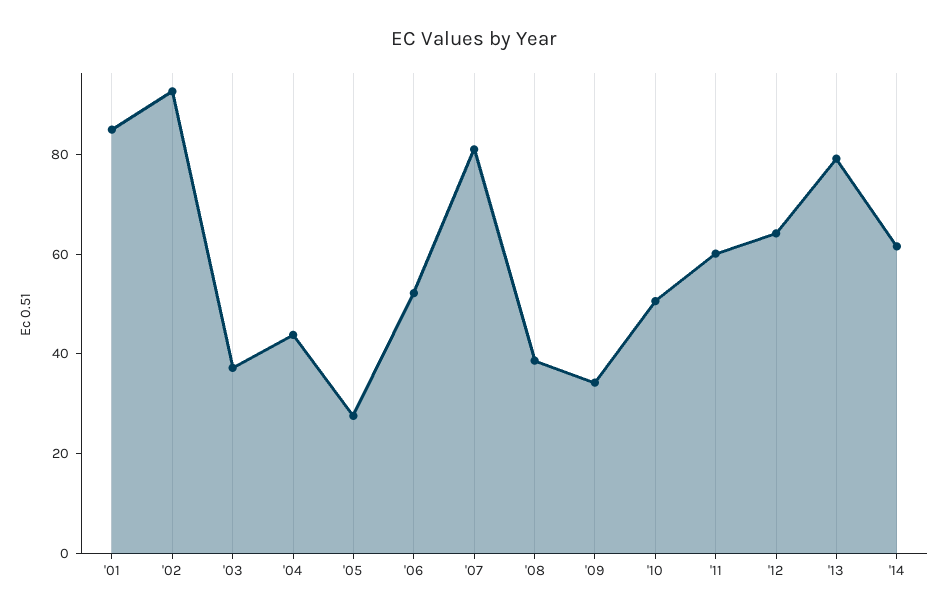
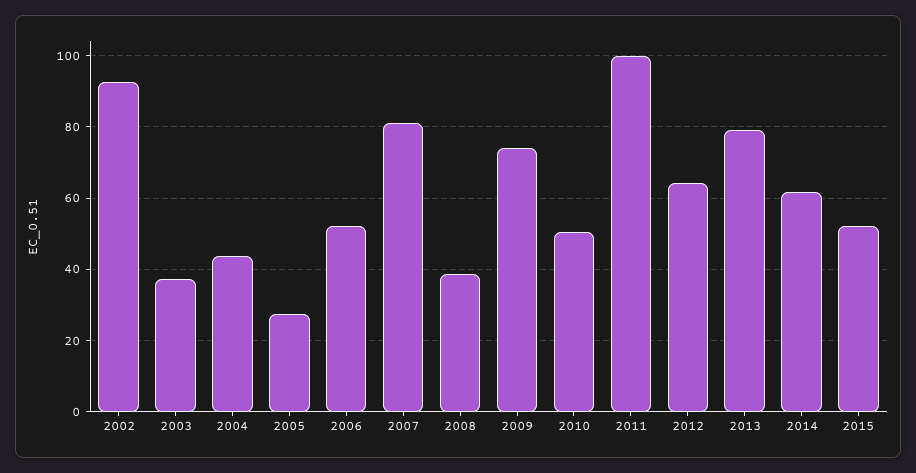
'01: 85 -> none
'09: 35 -> 74
'11: 60 -> 100
2015: none -> 52

